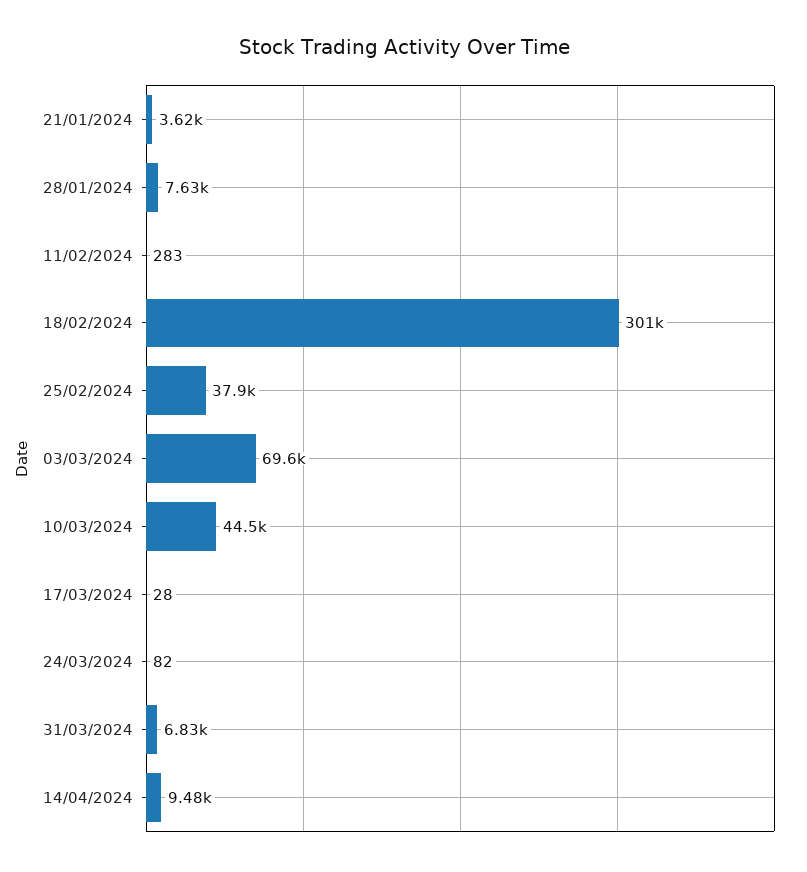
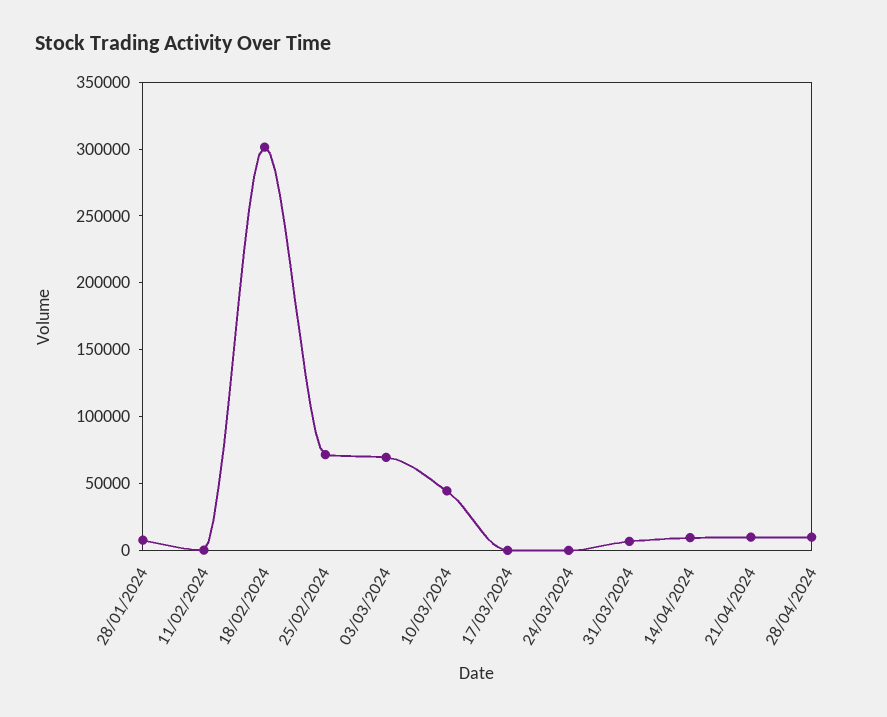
21/01/2024: 3620 -> none
25/02/2024: 37900 -> 70000
21/04/2024: none -> 10000
28/04/2024: none -> 10000

